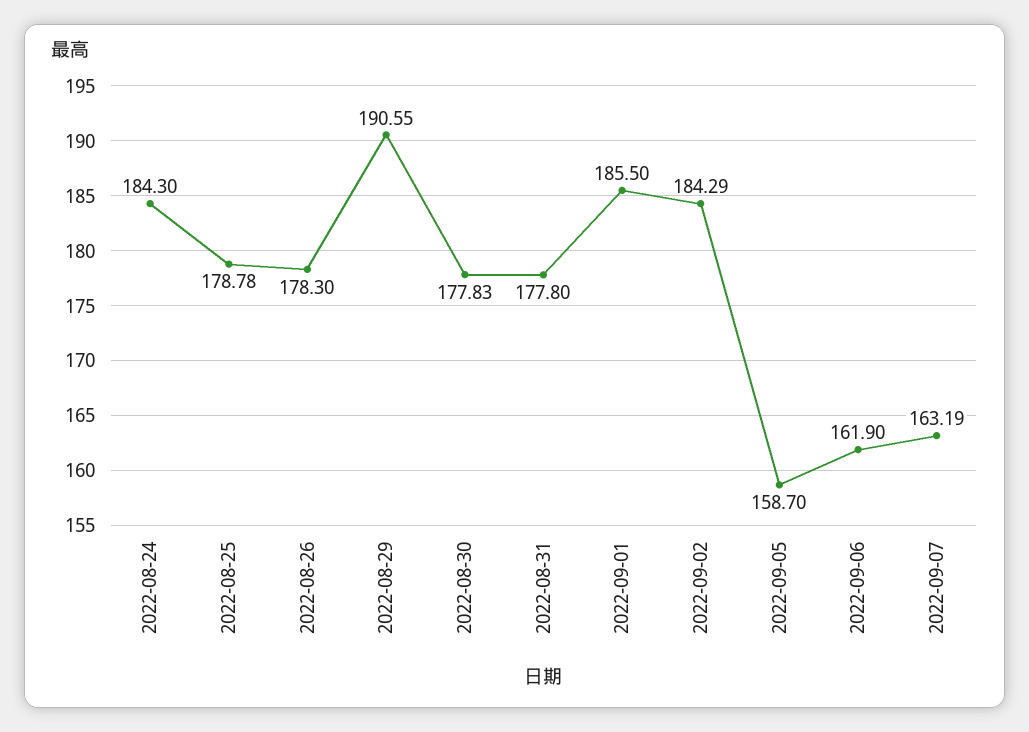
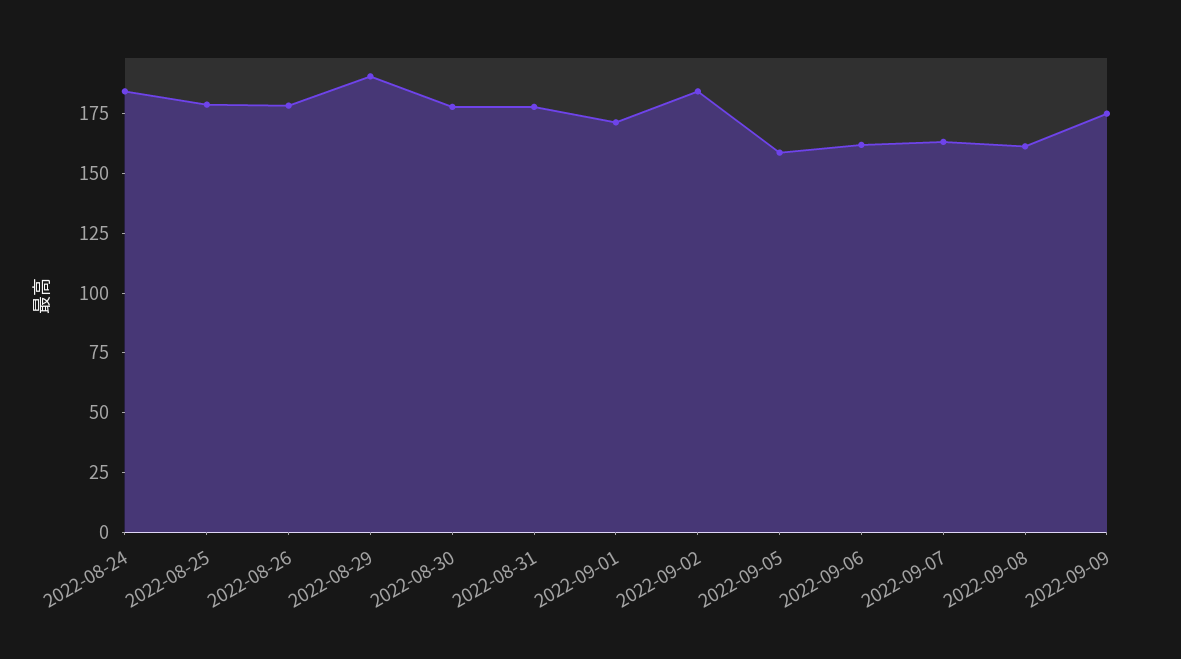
2022-09-01: 185.5 -> 170
2022-09-08: none -> 160
2022-09-09: none -> 175

